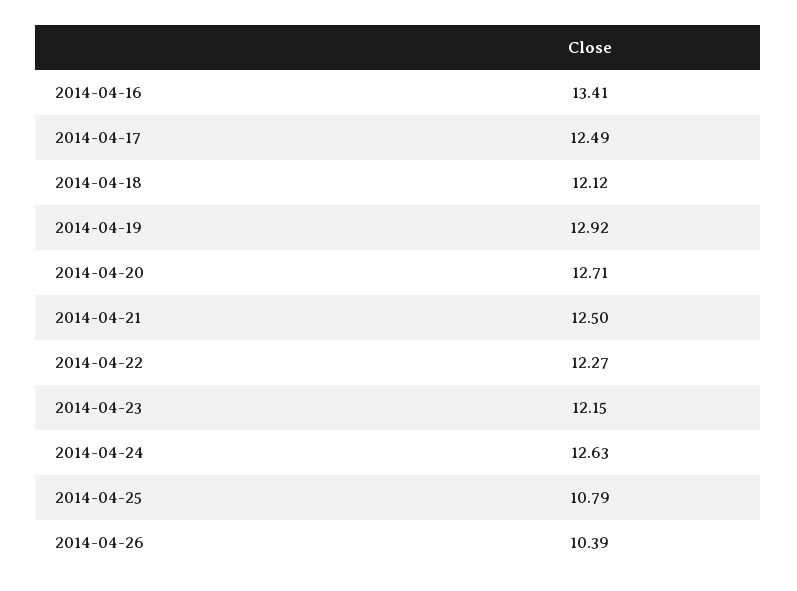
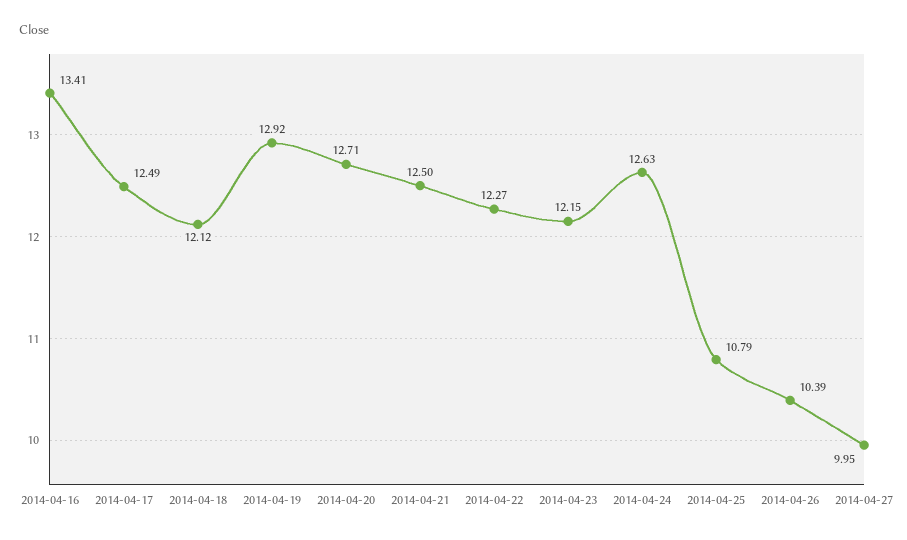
2014-04-27: none -> 9.95

